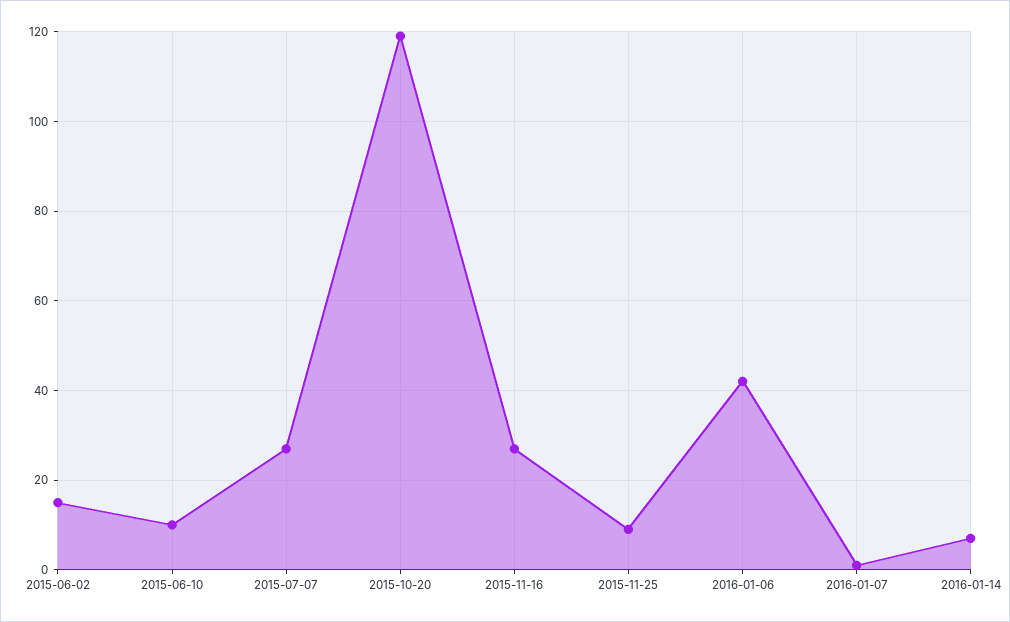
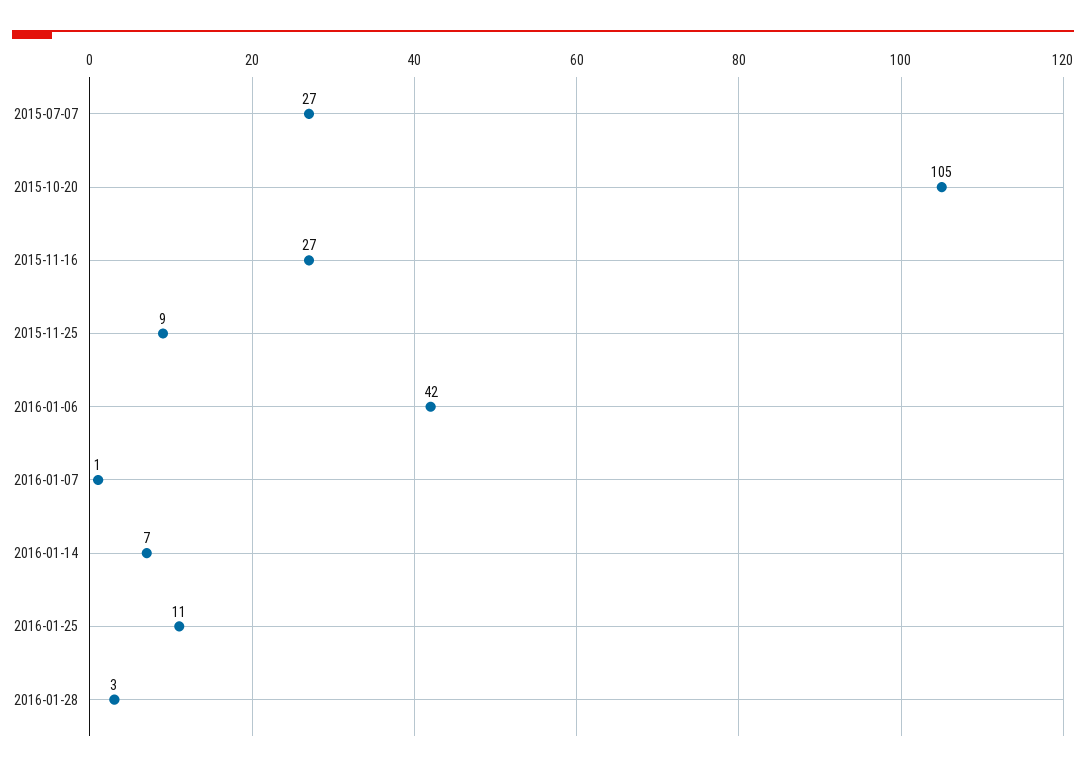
2015-06-02: 15 -> none
2015-06-10: 10 -> none
2015-10-20: 120 -> 105
2016-01-25: none -> 11
2016-01-28: none -> 3

